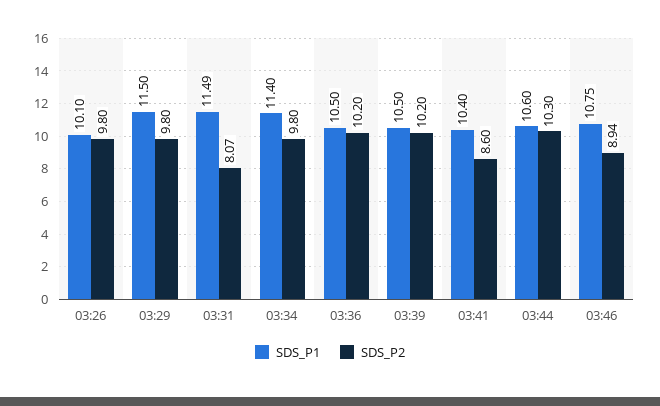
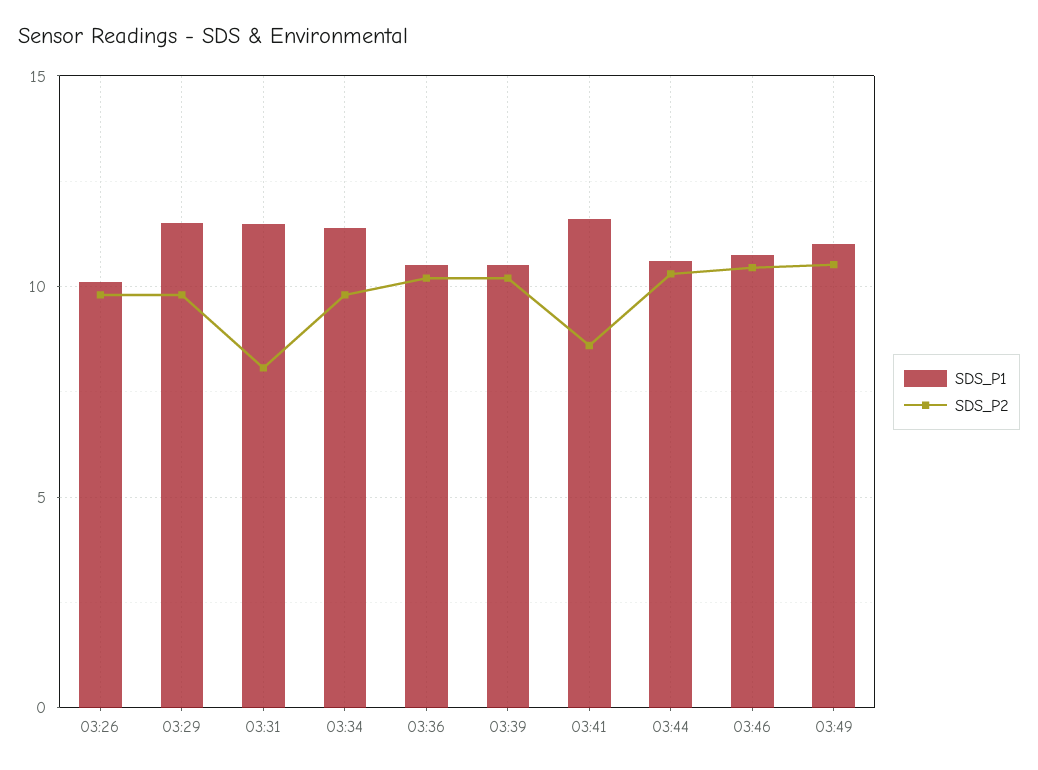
SDS_P1, 03:41: 10.4 -> 11.5
SDS_P2, 03:46: 8.94 -> 10.5
SDS_P1, 03:49: none -> 11
SDS_P2, 03:49: none -> 10.5

